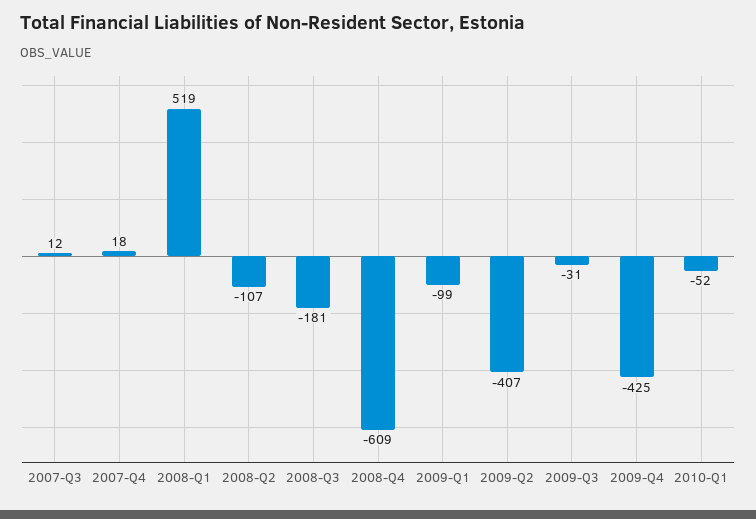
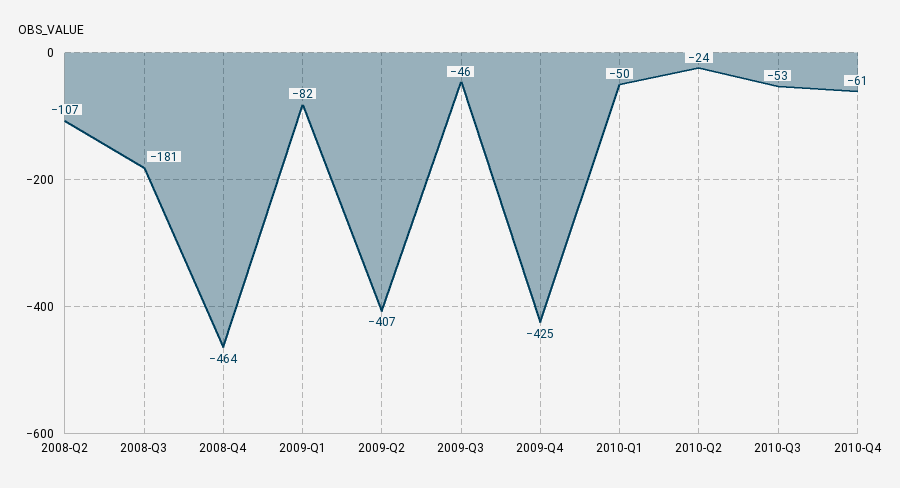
2007-Q3: 12 -> none
2007-Q4: 18 -> none
2008-Q1: 519 -> none
2008-Q4: -609 -> -464
2009-Q1: -99 -> -82
2009-Q3: -31 -> -46
2010-Q1: -52 -> -50
2010-Q2: none -> -24
2010-Q3: none -> -53
2010-Q4: none -> -61

